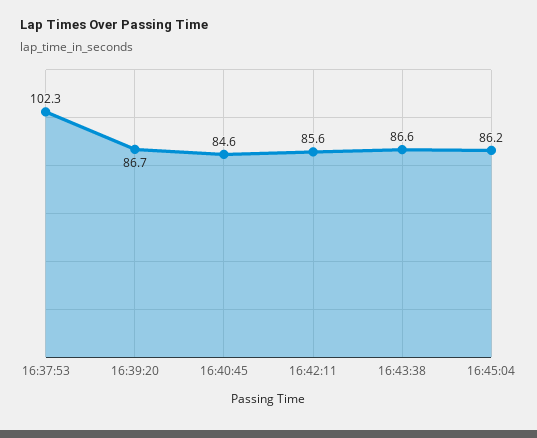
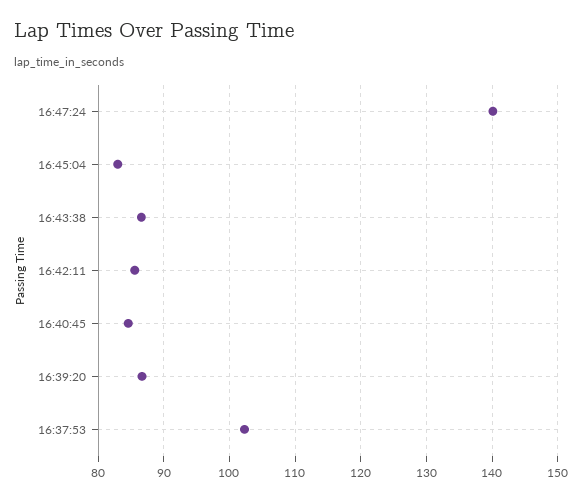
16:45:04: 86.2 -> 83
16:47:24: none -> 140

